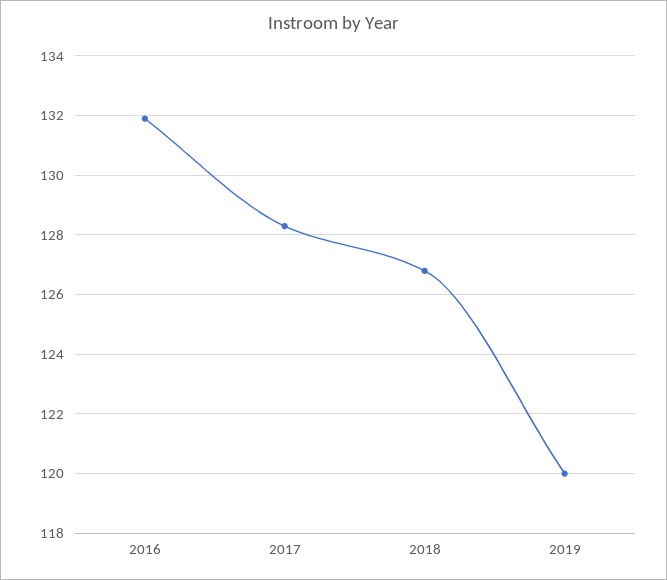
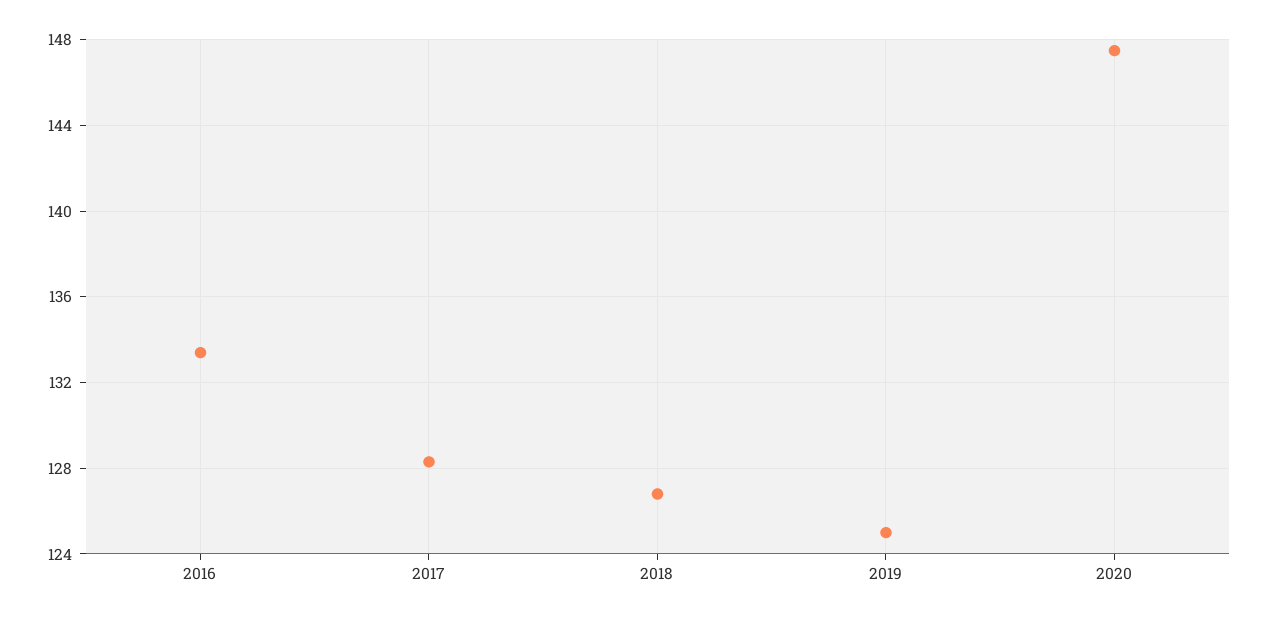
2016: 132 -> 133.5
2019: 120 -> 125
2020: none -> 147.5

